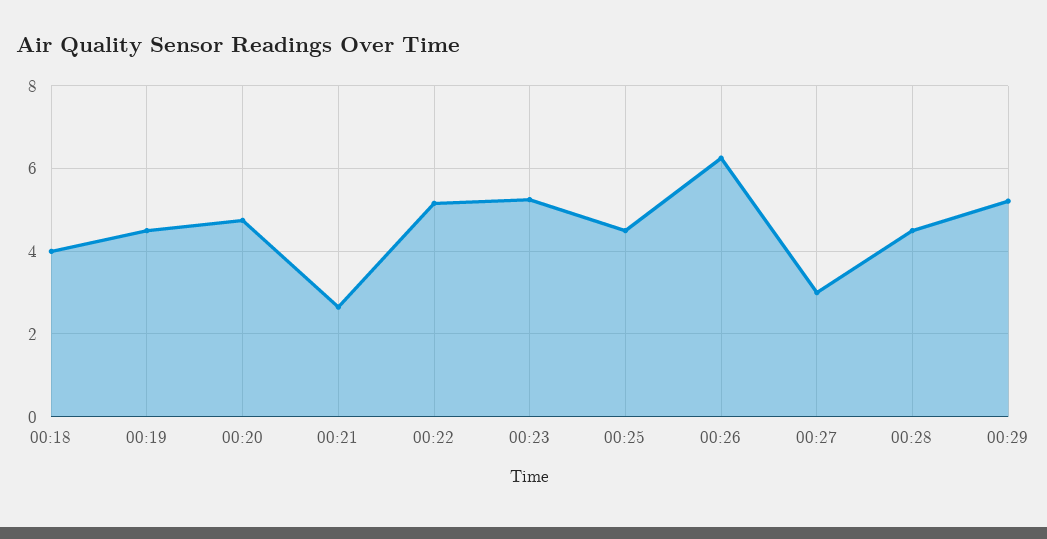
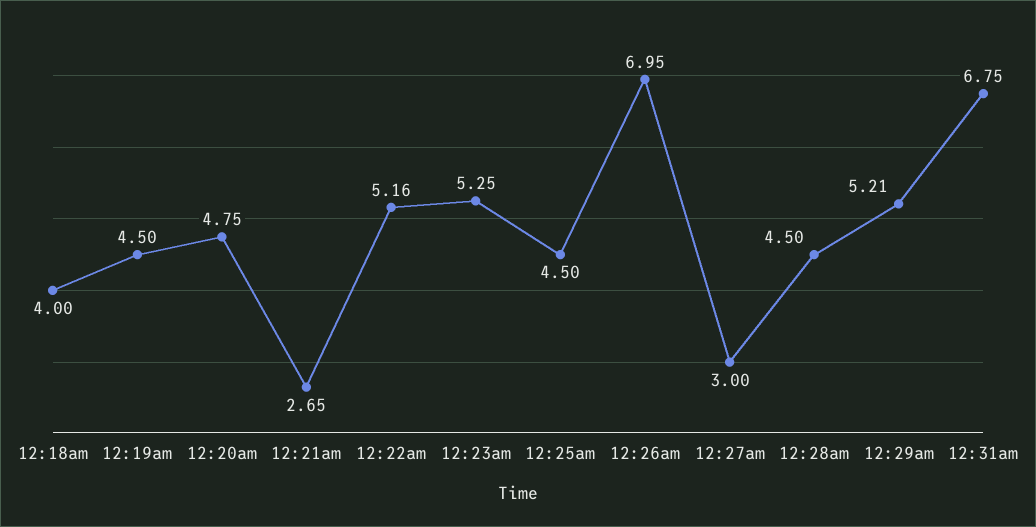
00:26: 6.2 -> 6.95
12:31am: none -> 6.75

